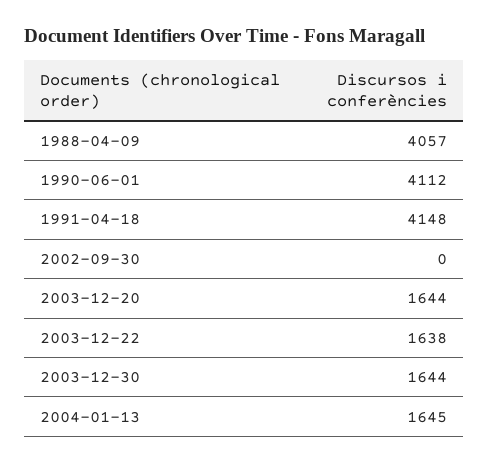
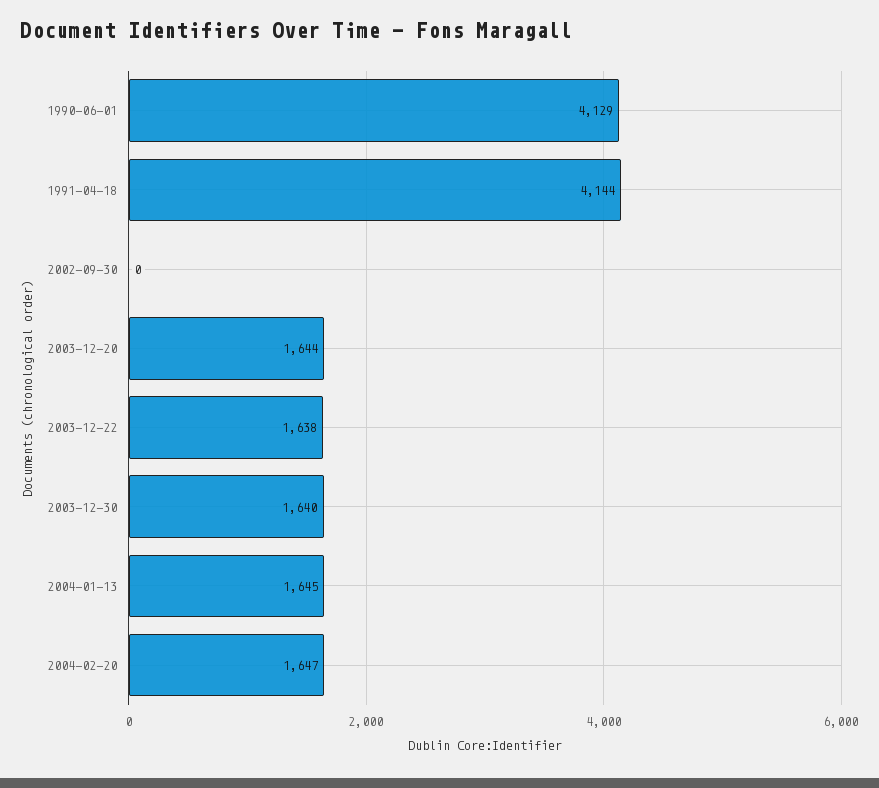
1988-04-09: 4057 -> none
1990-06-01: 4112 -> 4129
1991-04-18: 4148 -> 4144
2003-12-30: 1644 -> 1640
2004-02-20: none -> 1647

